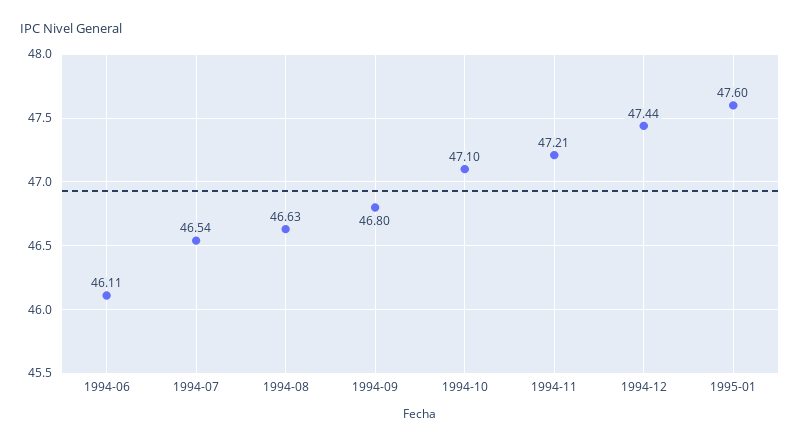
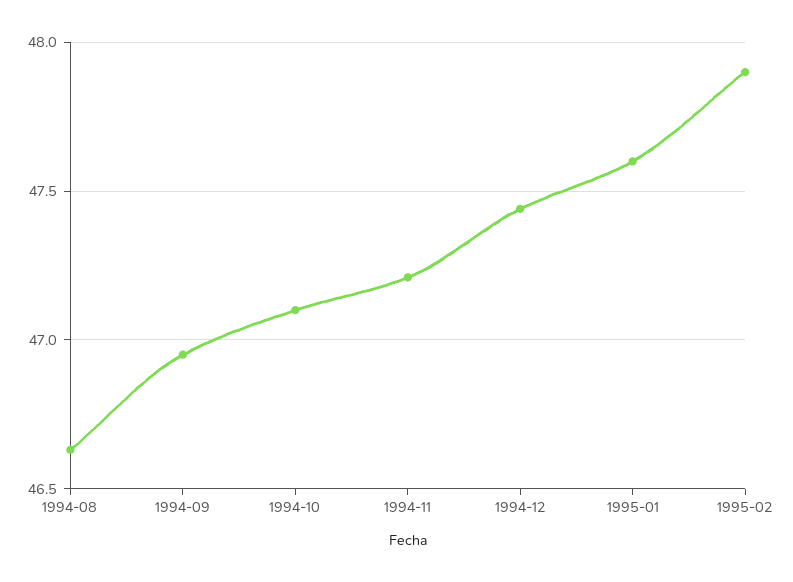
1994-06: 46.11 -> none
1994-07: 46.54 -> none
1994-09: 46.8 -> 46.95
1995-02: none -> 47.9

